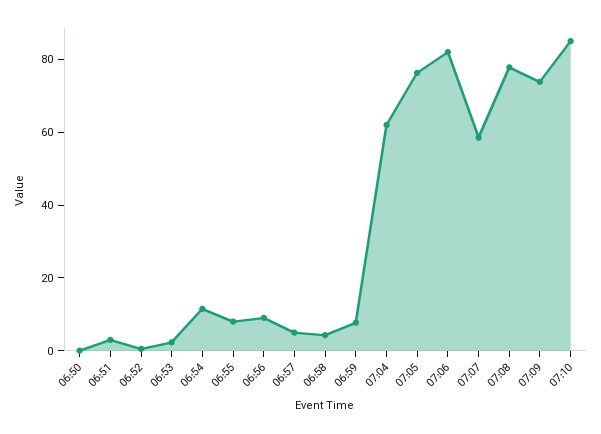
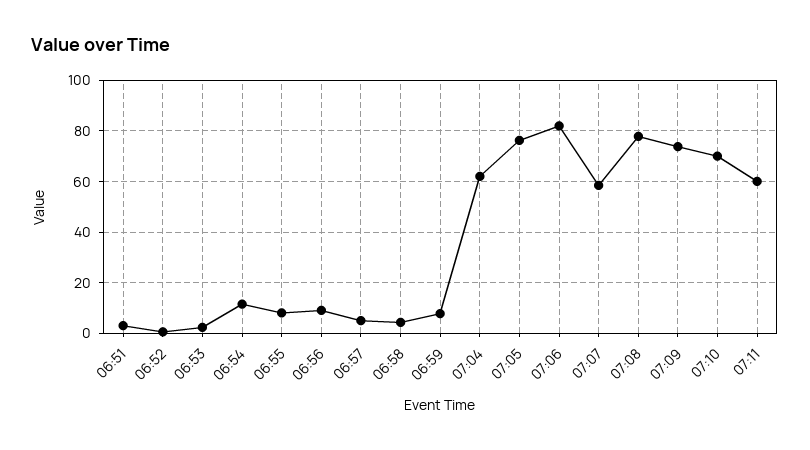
06:50: 0 -> none
07:10: 85 -> 70
07:11: none -> 60

